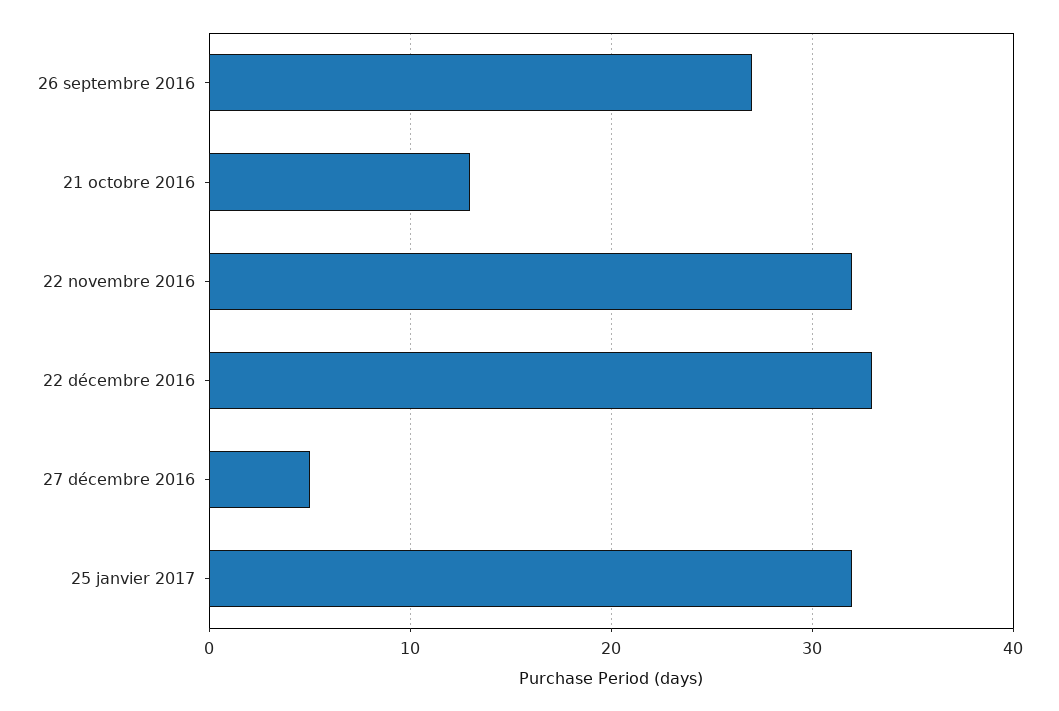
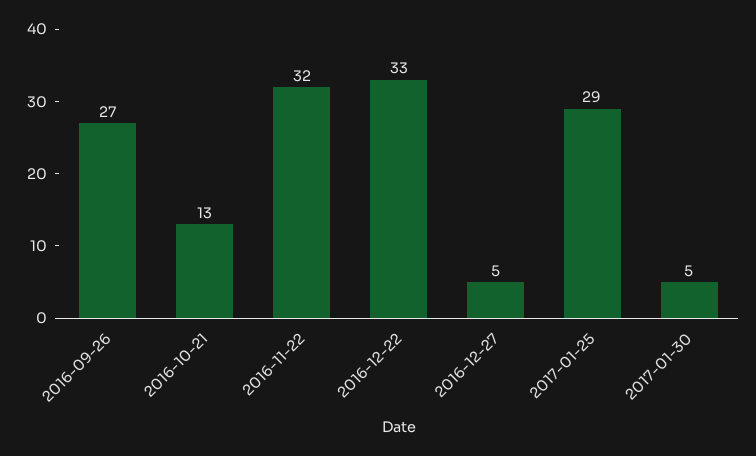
25 janvier 2017: 32 -> 29
2017-01-30: none -> 5

